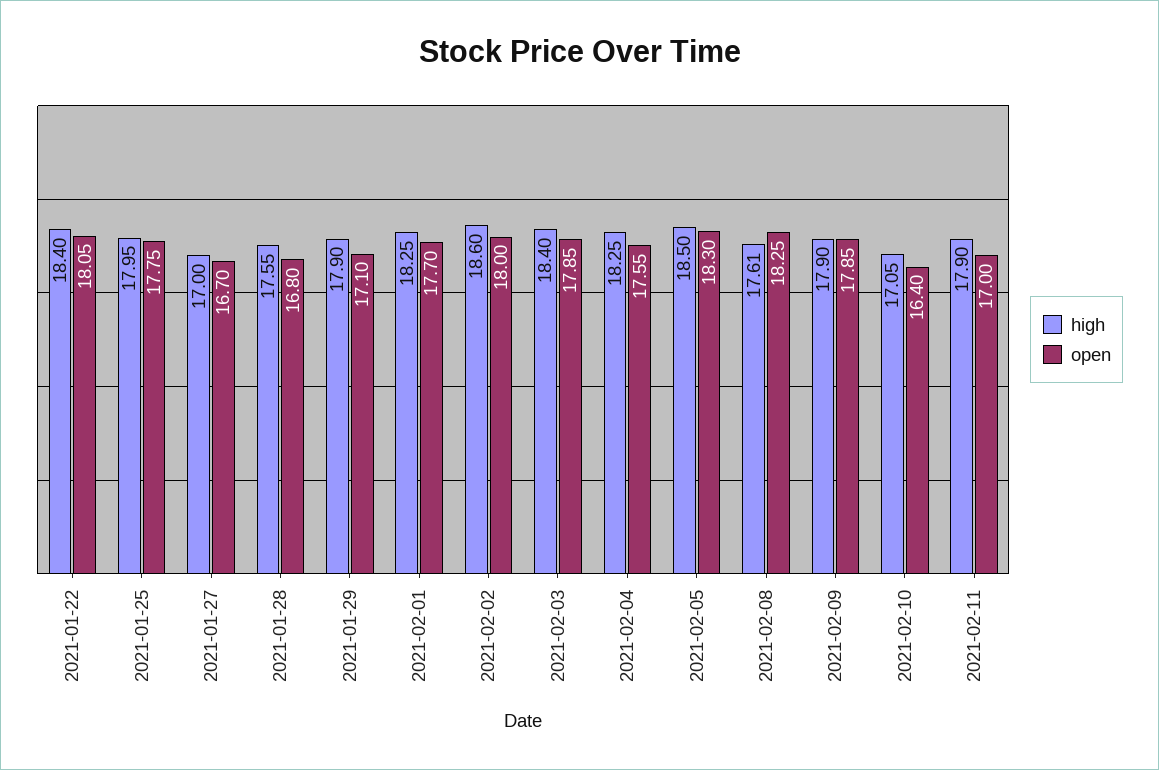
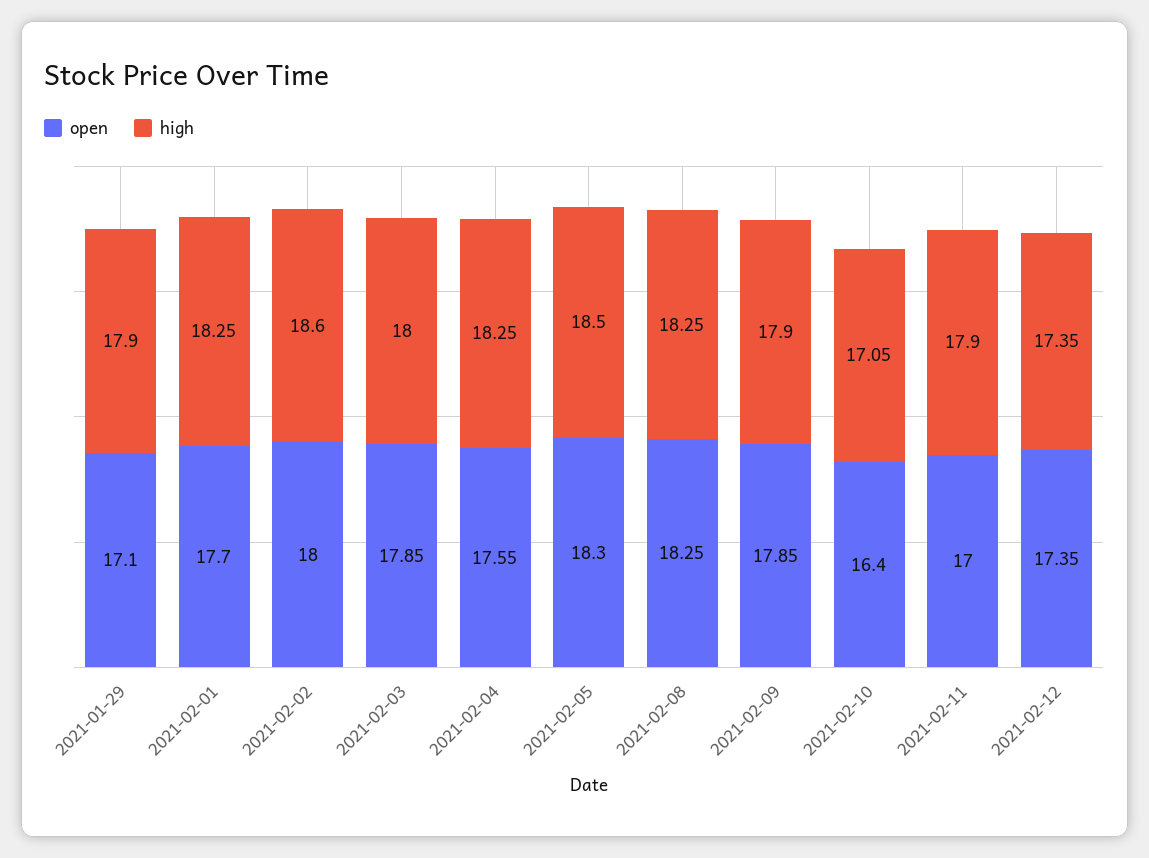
high, 2021-01-22: 18.4 -> none
open, 2021-01-22: 18.05 -> none
high, 2021-01-25: 17.95 -> none
open, 2021-01-25: 17.75 -> none
high, 2021-01-27: 17 -> none
open, 2021-01-27: 16.7 -> none
high, 2021-01-28: 17.55 -> none
open, 2021-01-28: 16.8 -> none
high, 2021-02-03: 18.4 -> 18
high, 2021-02-08: 17.61 -> 18.25
open, 2021-02-12: none -> 17.35
high, 2021-02-12: none -> 17.35

